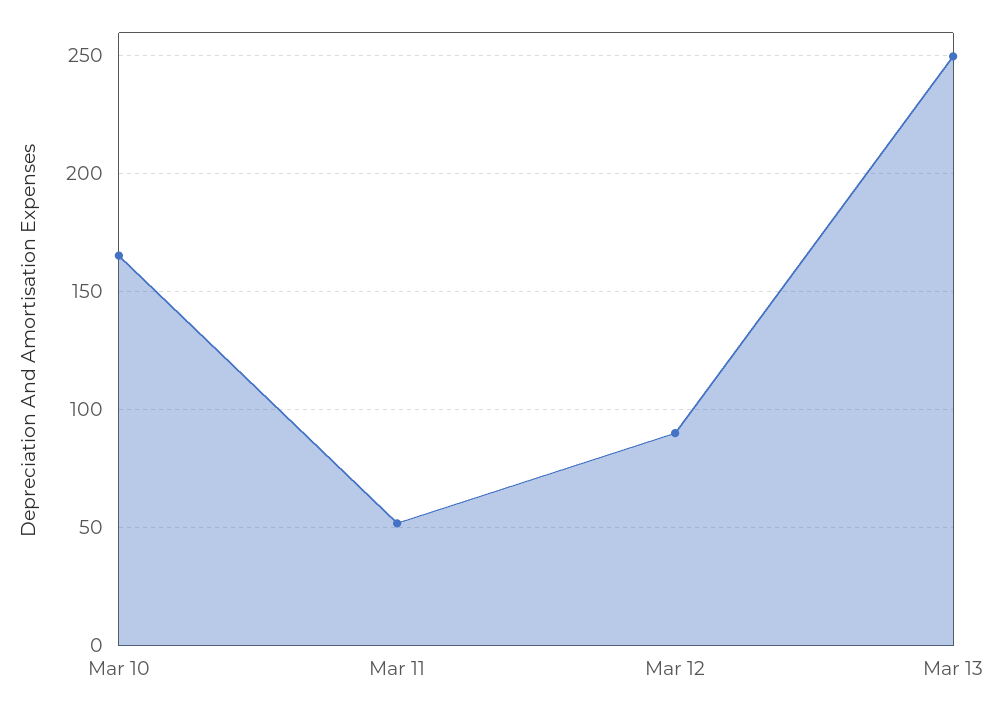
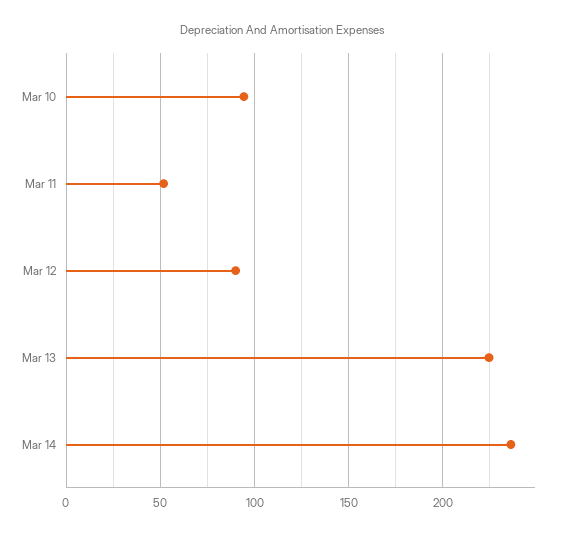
Mar 10: 165 -> 95
Mar 13: 250 -> 225
Mar 14: none -> 235

